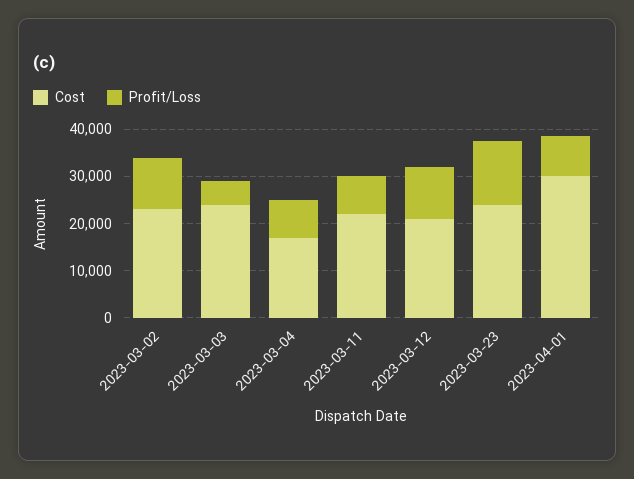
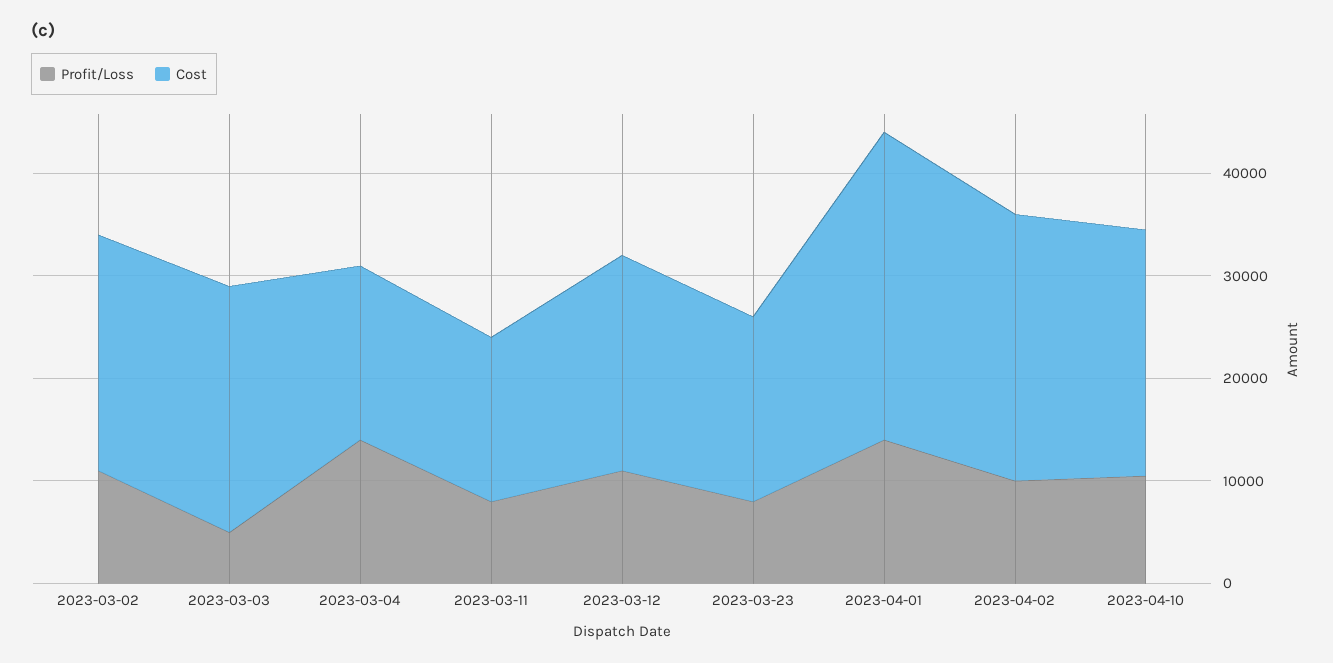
Profit/Loss, 2023-03-04: 8000 -> 14000
Cost, 2023-03-11: 22000 -> 16000
Cost, 2023-03-23: 24000 -> 18000
Profit/Loss, 2023-03-23: 14000 -> 8000
Profit/Loss, 2023-04-01: 8000 -> 14000
Profit/Loss, 2023-04-02: none -> 10000
Cost, 2023-04-02: none -> 26000
Profit/Loss, 2023-04-10: none -> 10000
Cost, 2023-04-10: none -> 24000

